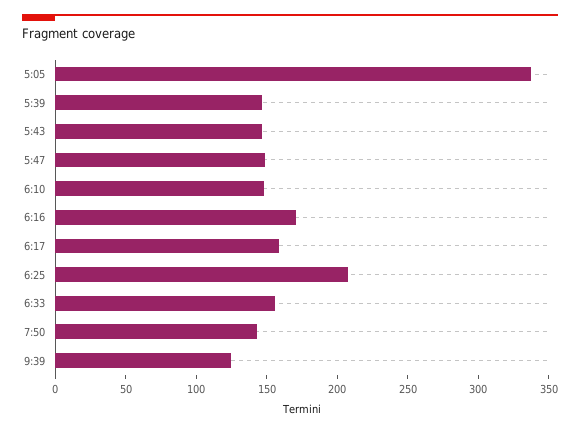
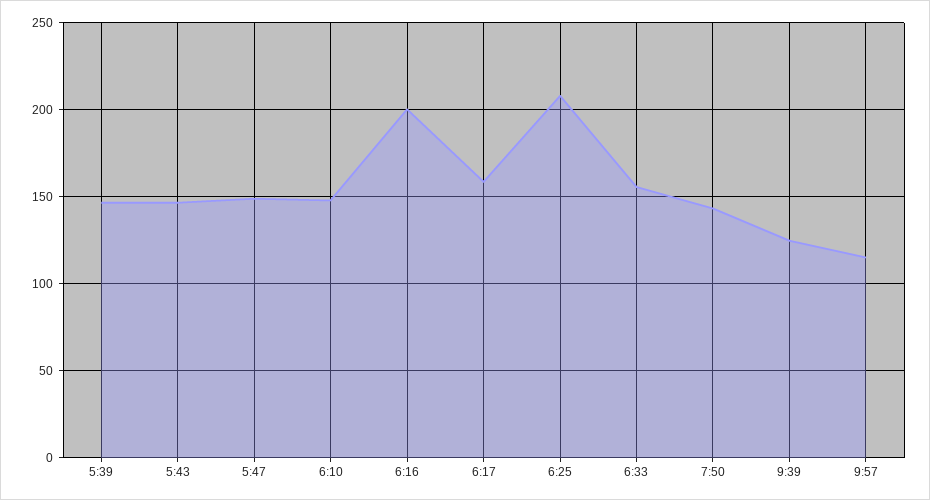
5:05: 340 -> none
6:16: 170 -> 200
9:57: none -> 115

